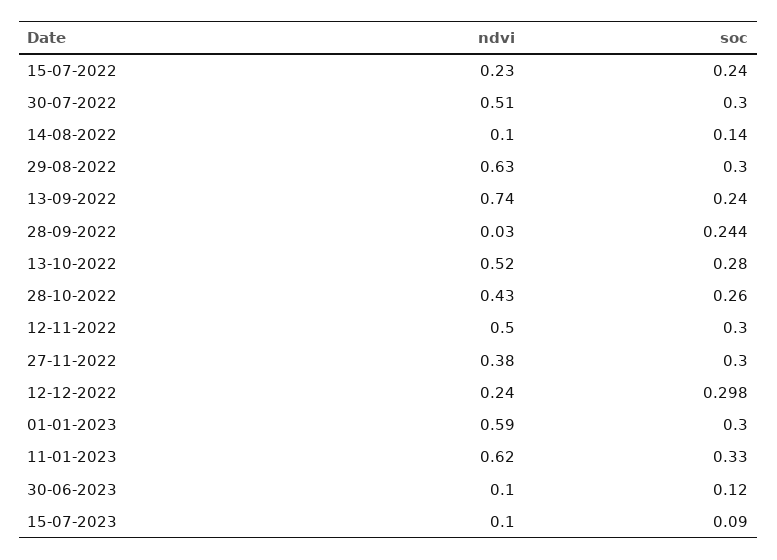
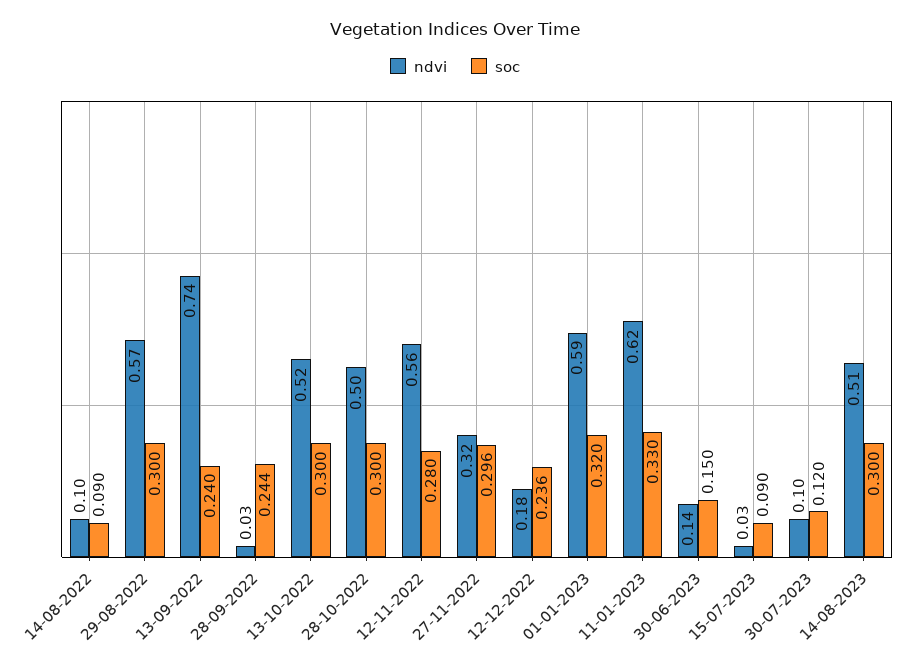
ndvi, 15-07-2022: 0.23 -> none
soc, 15-07-2022: 0.24 -> none
ndvi, 30-07-2022: 0.51 -> none
soc, 30-07-2022: 0.3 -> none
soc, 14-08-2022: 0.14 -> 0.09
ndvi, 29-08-2022: 0.63 -> 0.57
soc, 13-10-2022: 0.28 -> 0.3
ndvi, 28-10-2022: 0.43 -> 0.5
soc, 28-10-2022: 0.26 -> 0.3
ndvi, 12-11-2022: 0.5 -> 0.56
soc, 12-11-2022: 0.3 -> 0.28
ndvi, 27-11-2022: 0.38 -> 0.32
soc, 27-11-2022: 0.3 -> 0.296
ndvi, 12-12-2022: 0.24 -> 0.18
soc, 12-12-2022: 0.298 -> 0.236
soc, 01-01-2023: 0.3 -> 0.32
ndvi, 30-06-2023: 0.1 -> 0.14
soc, 30-06-2023: 0.12 -> 0.15
ndvi, 15-07-2023: 0.1 -> 0.03
ndvi, 30-07-2023: none -> 0.1
soc, 30-07-2023: none -> 0.12
ndvi, 14-08-2023: none -> 0.51
soc, 14-08-2023: none -> 0.3

